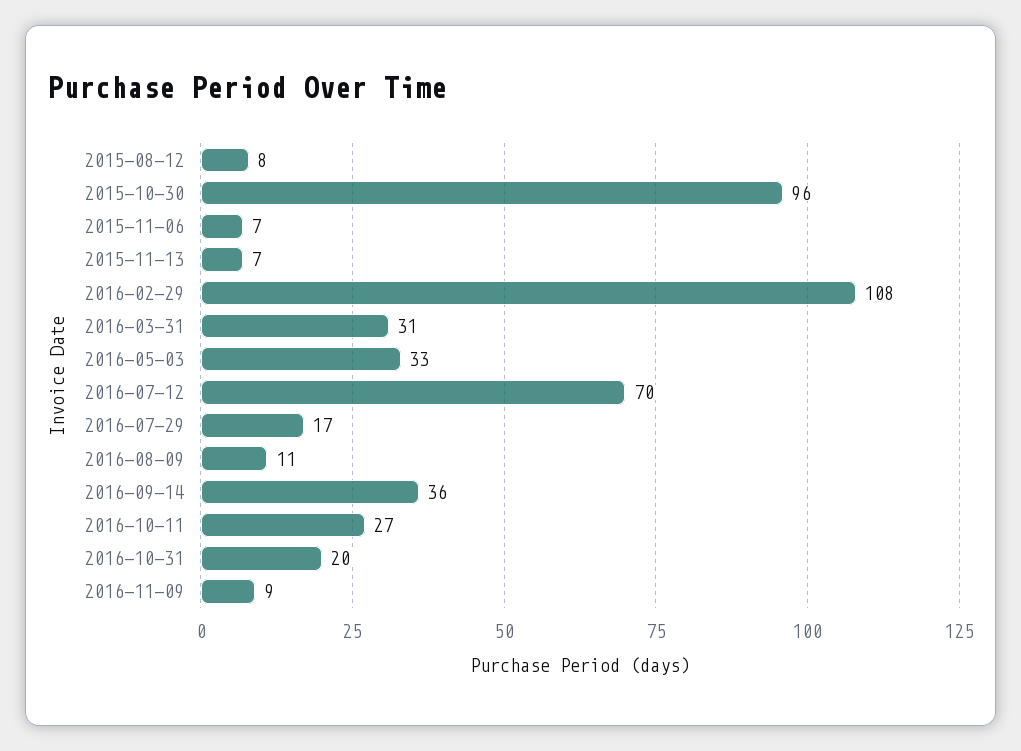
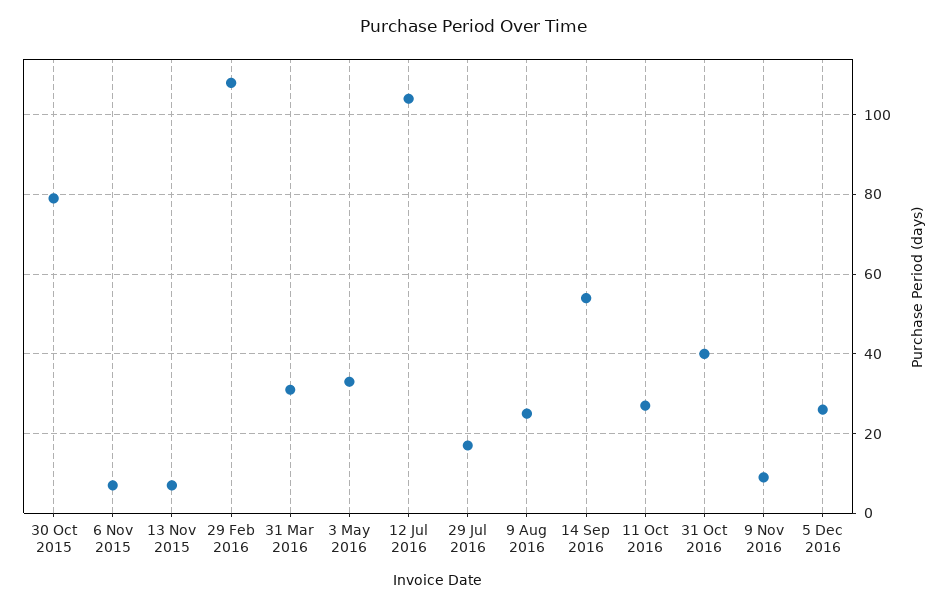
2015-08-12: 8 -> none
2015-10-30: 96 -> 80
2016-07-12: 70 -> 105
2016-08-09: 11 -> 25
2016-09-14: 36 -> 55
2016-10-31: 20 -> 40
5 Dec 2016: none -> 25

